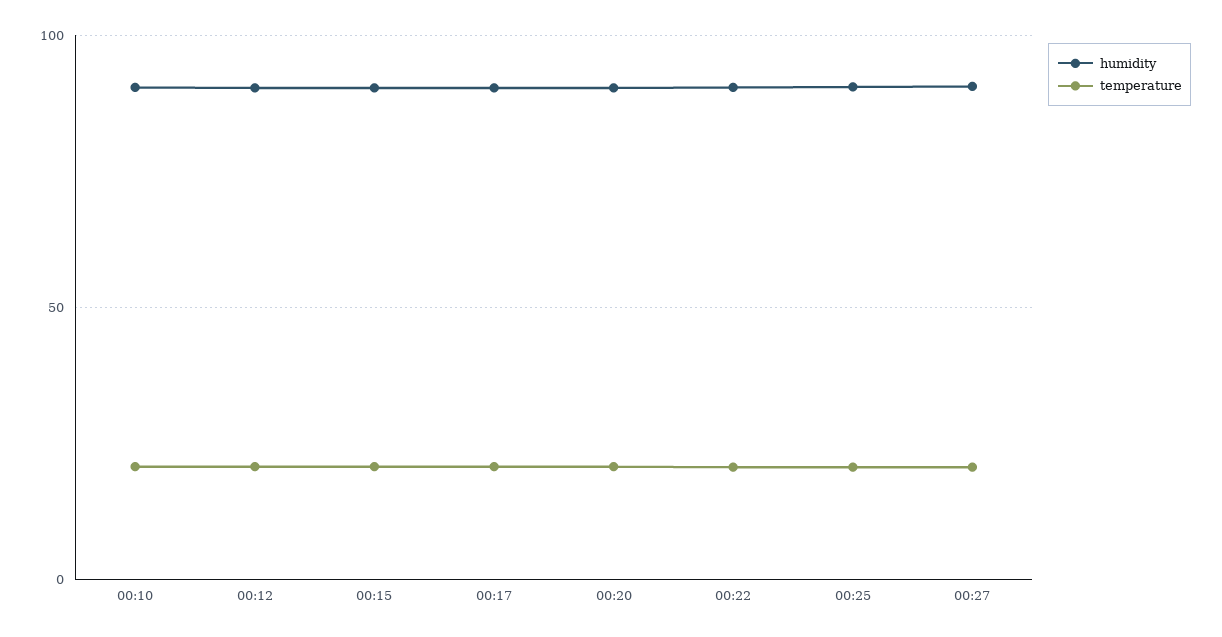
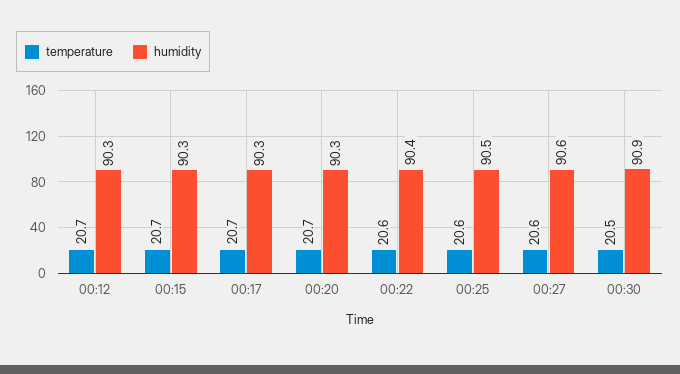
humidity, 00:10: 90 -> none
temperature, 00:10: 20 -> none
temperature, 00:30: none -> 20.5
humidity, 00:30: none -> 90.9

